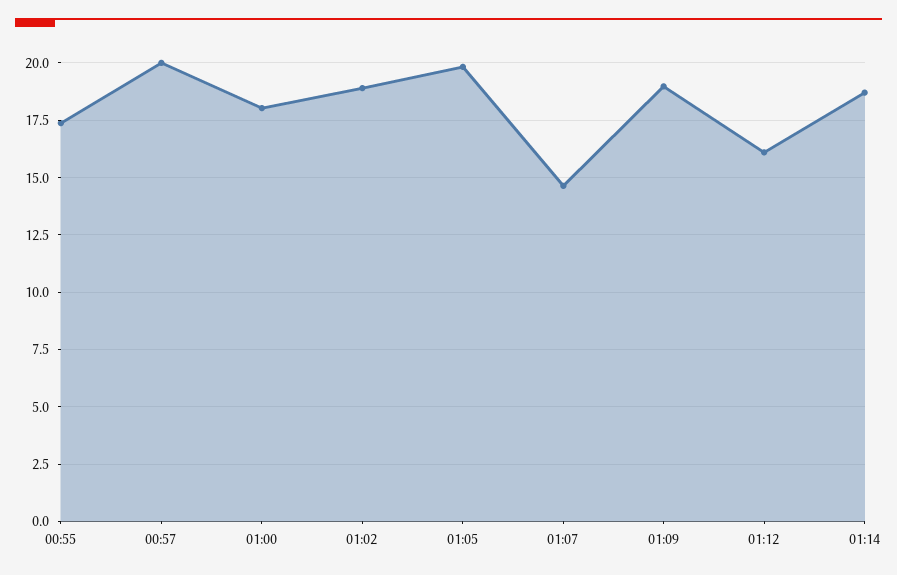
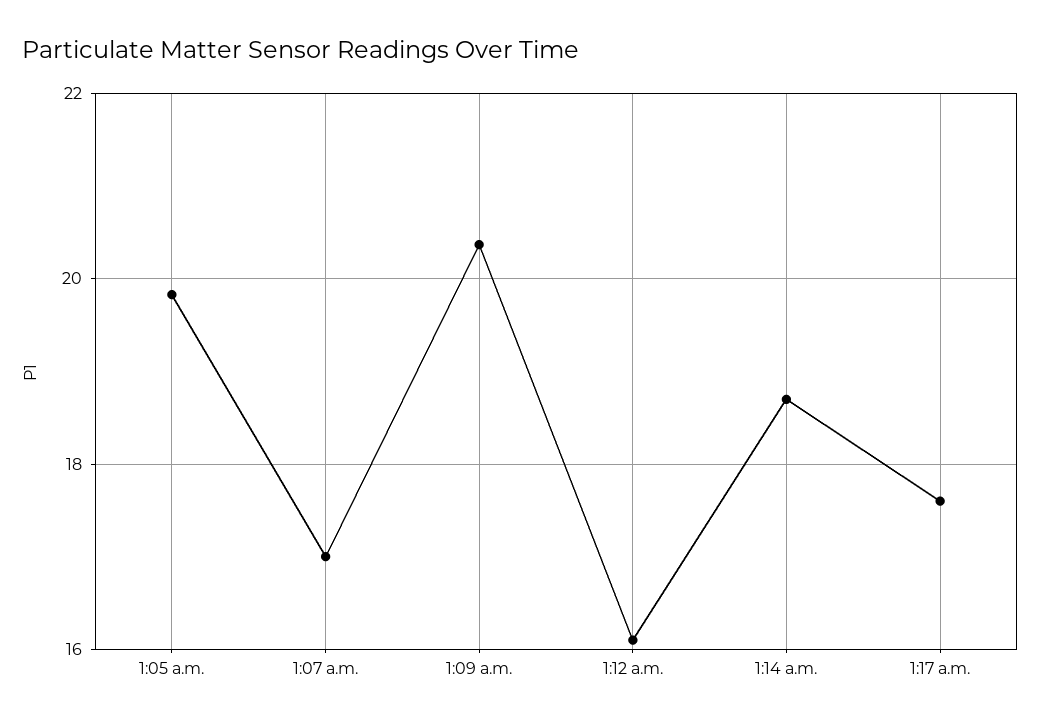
00:55: 17.5 -> none
00:57: 20 -> none
01:00: 18 -> none
01:02: 19 -> none
01:07: 14.5 -> 17
01:09: 19 -> 20.4
1:17 a.m.: none -> 17.6

